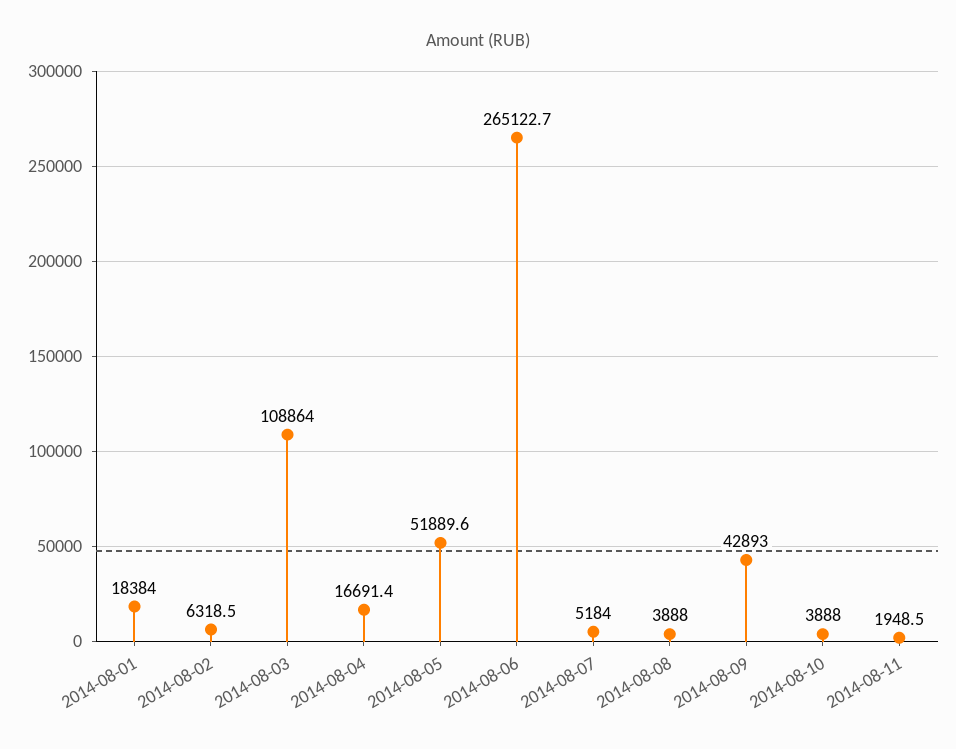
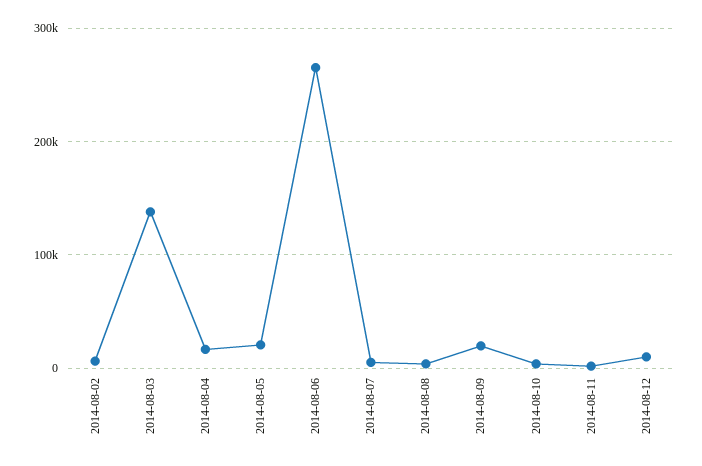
2014-08-01: 18384 -> none
2014-08-03: 108864 -> 140000
2014-08-05: 51889.6 -> 20000
2014-08-09: 42893 -> 20000
2014-08-12: none -> 10000

